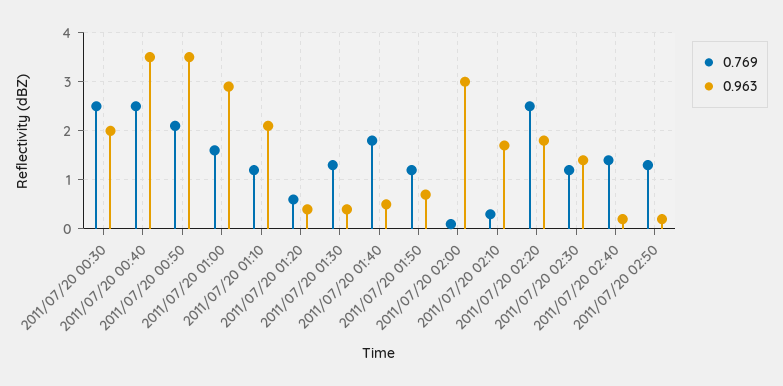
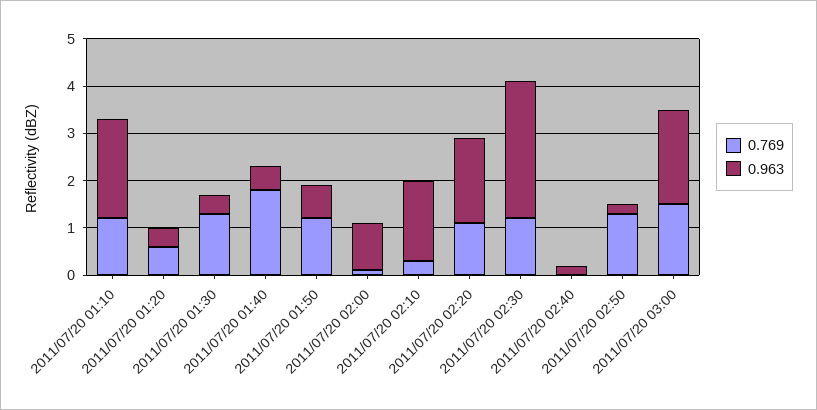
0.769, 2011/07/20 00:30: 2.5 -> none
0.963, 2011/07/20 00:30: 2 -> none
0.769, 2011/07/20 00:40: 2.5 -> none
0.963, 2011/07/20 00:40: 3.5 -> none
0.769, 2011/07/20 00:50: 2 -> none
0.963, 2011/07/20 00:50: 3.5 -> none
0.769, 2011/07/20 01:00: 1.5 -> none
0.963, 2011/07/20 01:00: 3 -> none
0.963, 2011/07/20 02:00: 3 -> 1
0.769, 2011/07/20 02:20: 2.5 -> 1
0.963, 2011/07/20 02:30: 1.5 -> 3
0.769, 2011/07/20 02:40: 1.5 -> 0
0.769, 2011/07/20 03:00: none -> 1.5
0.963, 2011/07/20 03:00: none -> 2

